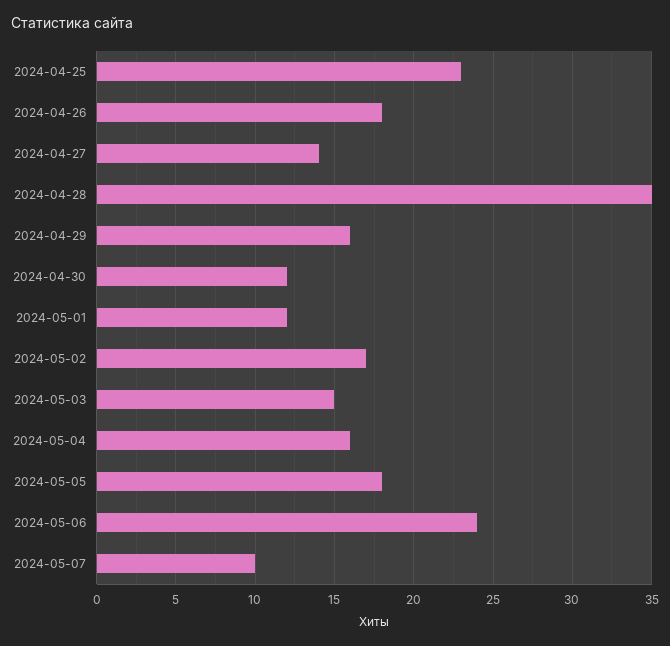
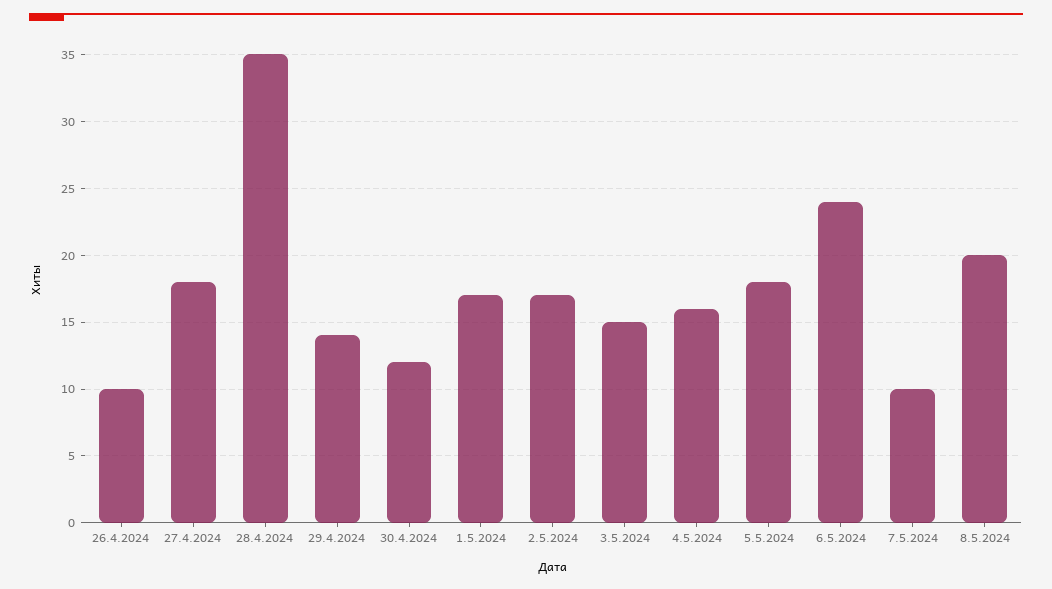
2024-04-25: 23 -> none
2024-04-26: 18 -> 10
2024-04-27: 14 -> 18
2024-04-29: 16 -> 14
2024-05-01: 12 -> 17
8.5.2024: none -> 20

